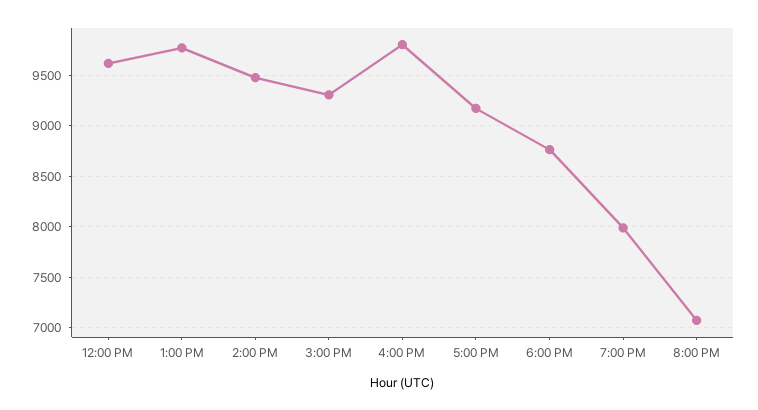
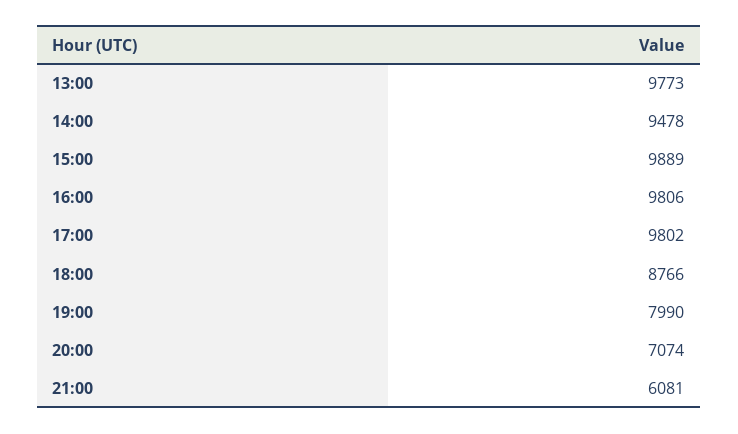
12:00 PM: 9600 -> none
3:00 PM: 9300 -> 9889
5:00 PM: 9200 -> 9802
21:00: none -> 6081

